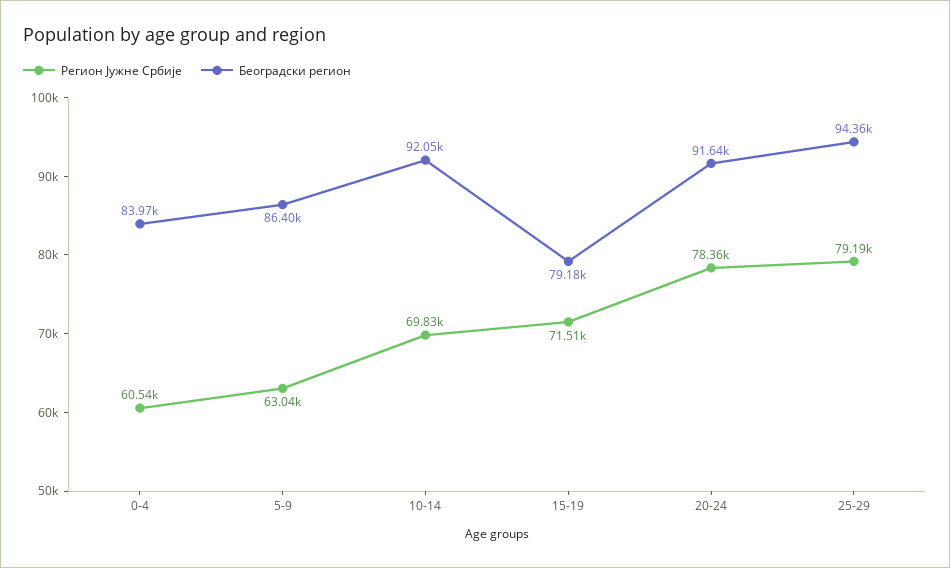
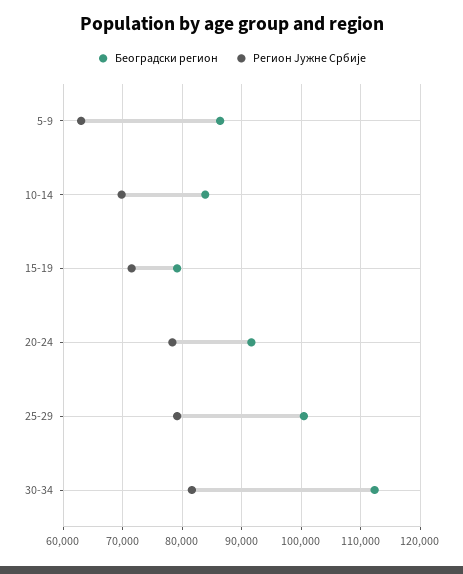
Регион Јужне Србије, 0-4: 60540 -> none
Београдски регион, 0-4: 83970 -> none
Београдски регион, 10-14: 92050 -> 84000
Београдски регион, 25-29: 94360 -> 100000
Београдски регион, 30-34: none -> 112000
Регион Јужне Србије, 30-34: none -> 82000

